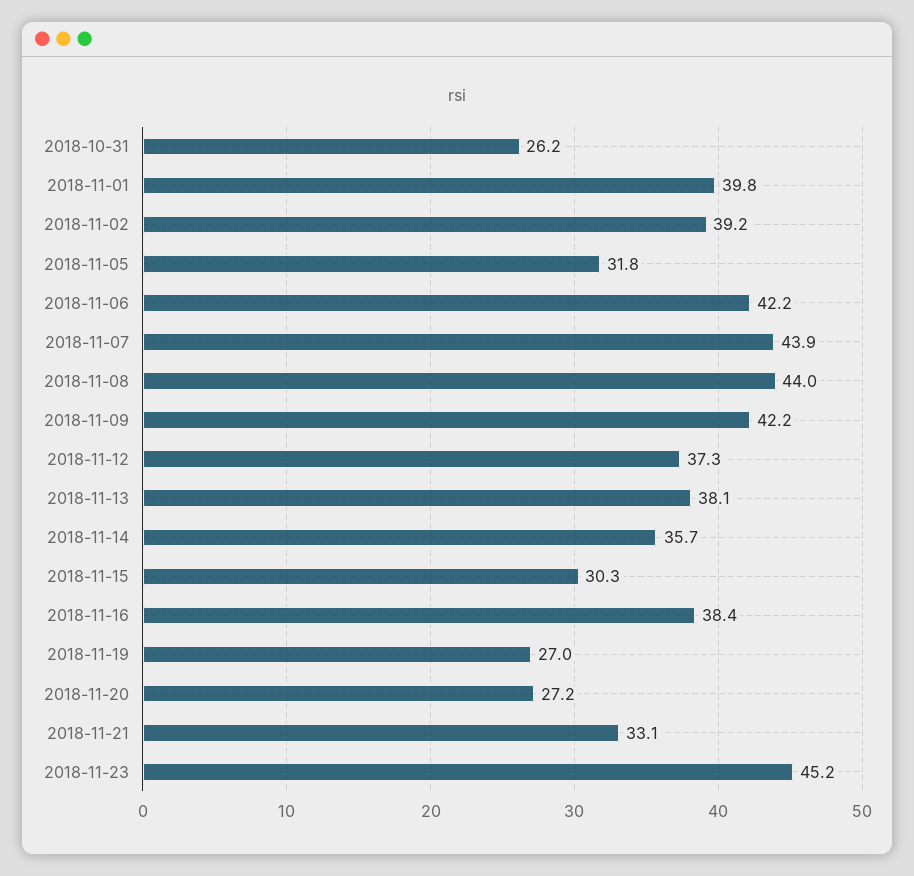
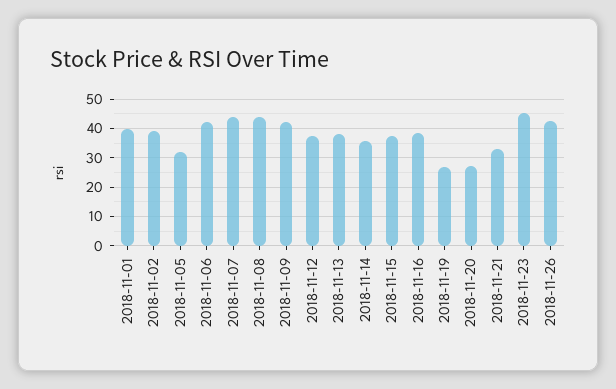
2018-10-31: 26.2 -> none
2018-11-15: 30.3 -> 37.5
2018-11-26: none -> 42.5

